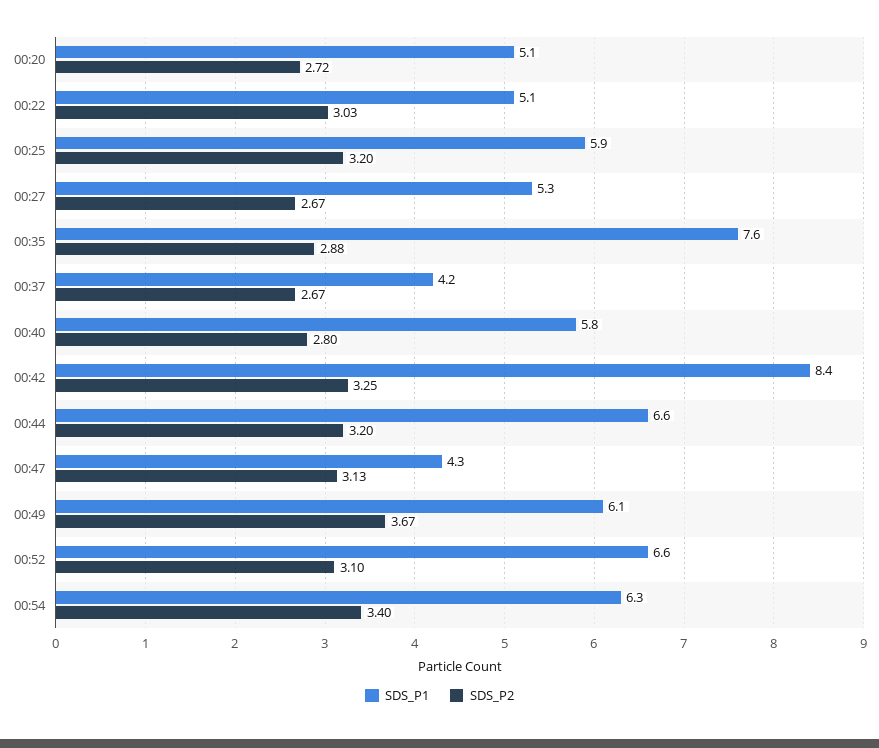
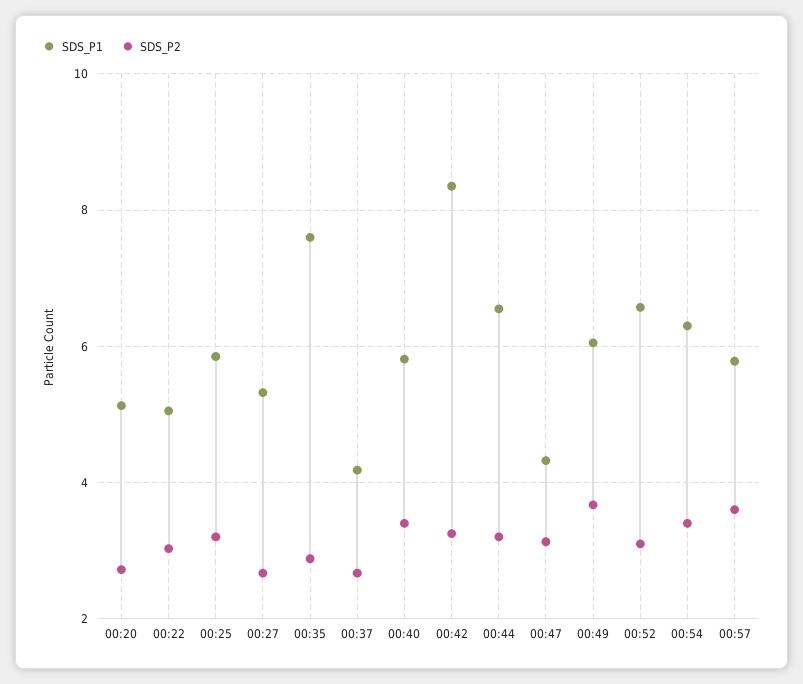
SDS_P2, 00:40: 2.8 -> 3.4
SDS_P1, 00:57: none -> 5.8
SDS_P2, 00:57: none -> 3.6

